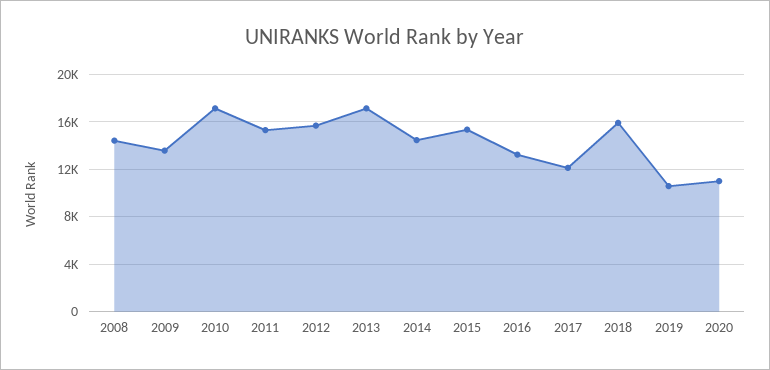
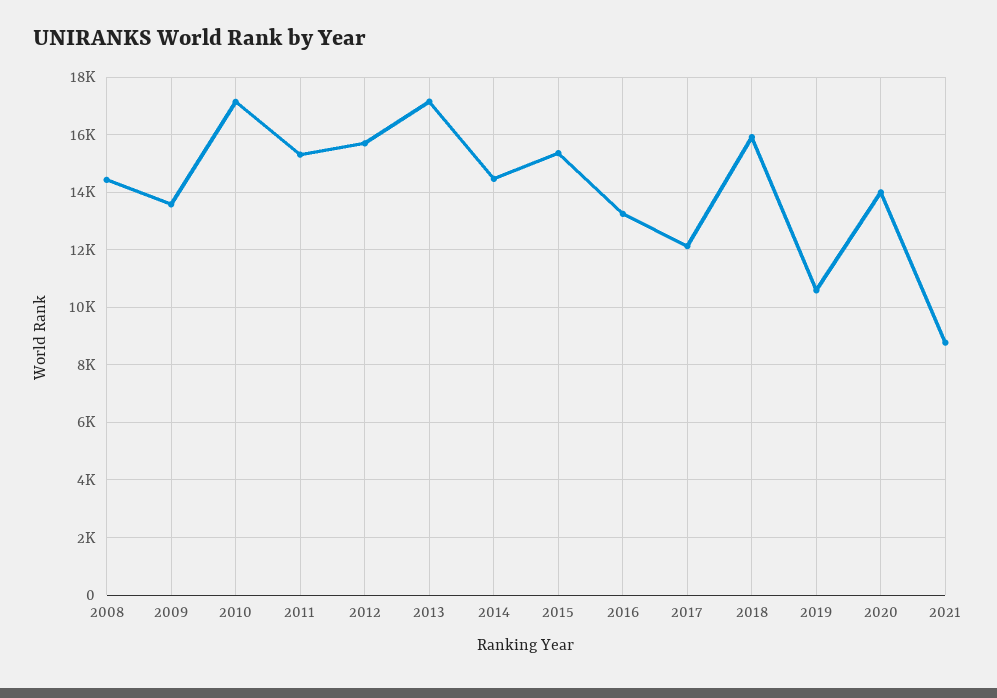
2020: 11000 -> 14000
2021: none -> 8750

